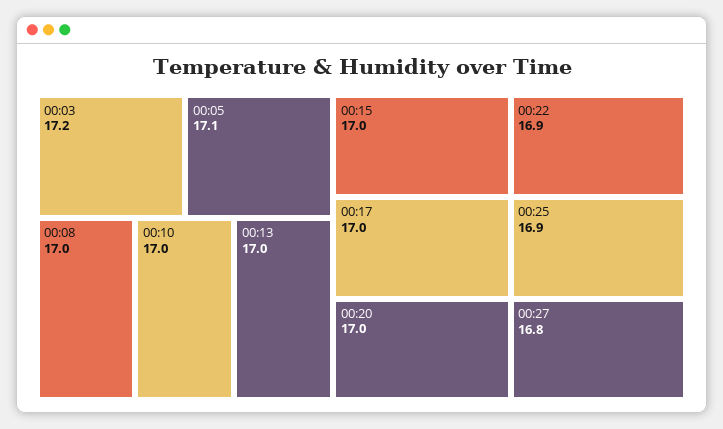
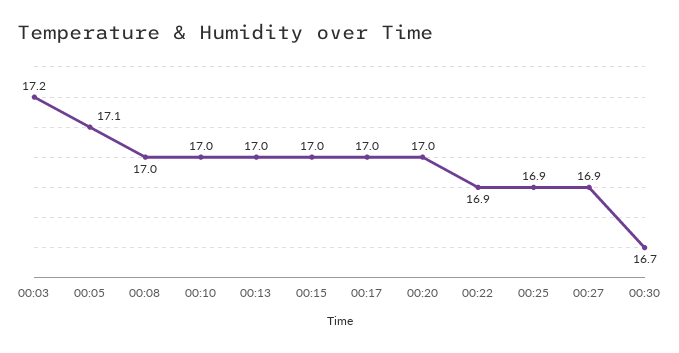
00:27: 16.8 -> 16.9
00:30: none -> 16.7

